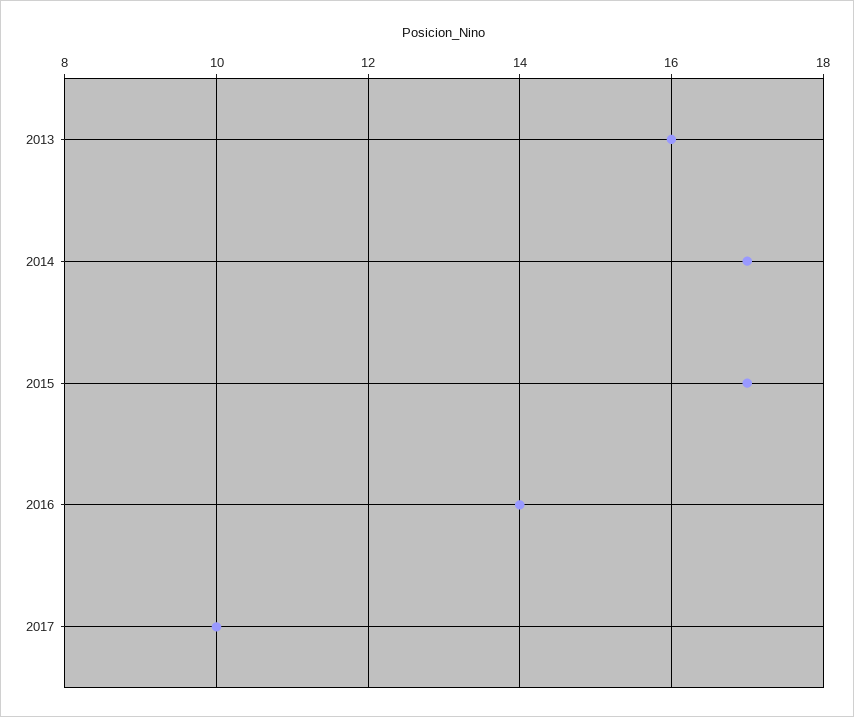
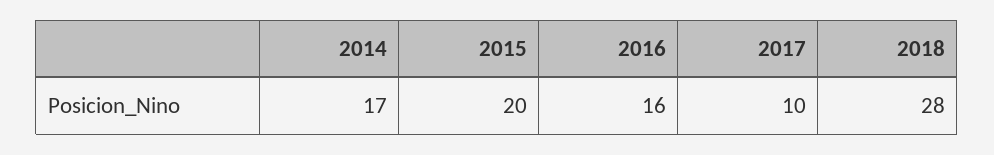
2013: 16 -> none
2015: 17 -> 20
2016: 14 -> 16
2018: none -> 28

